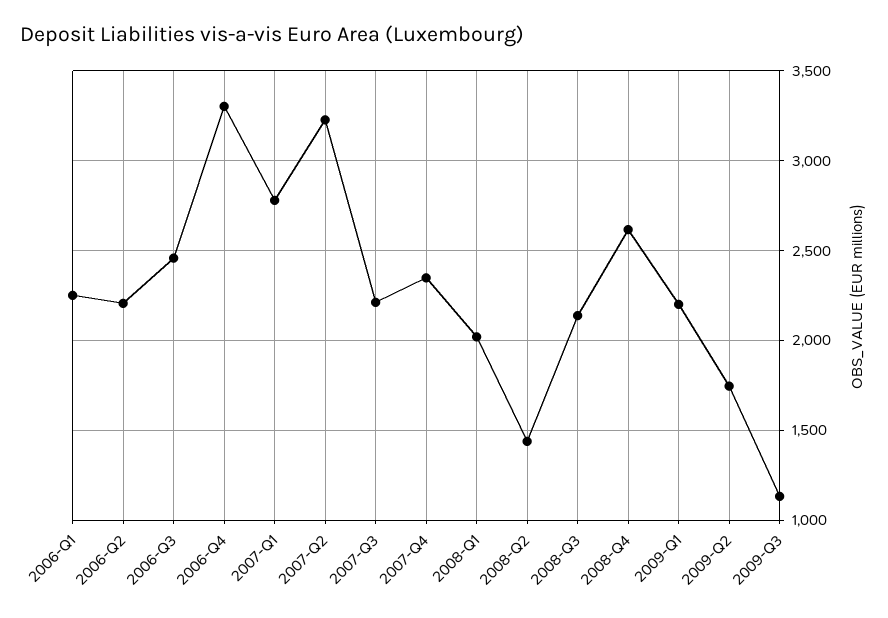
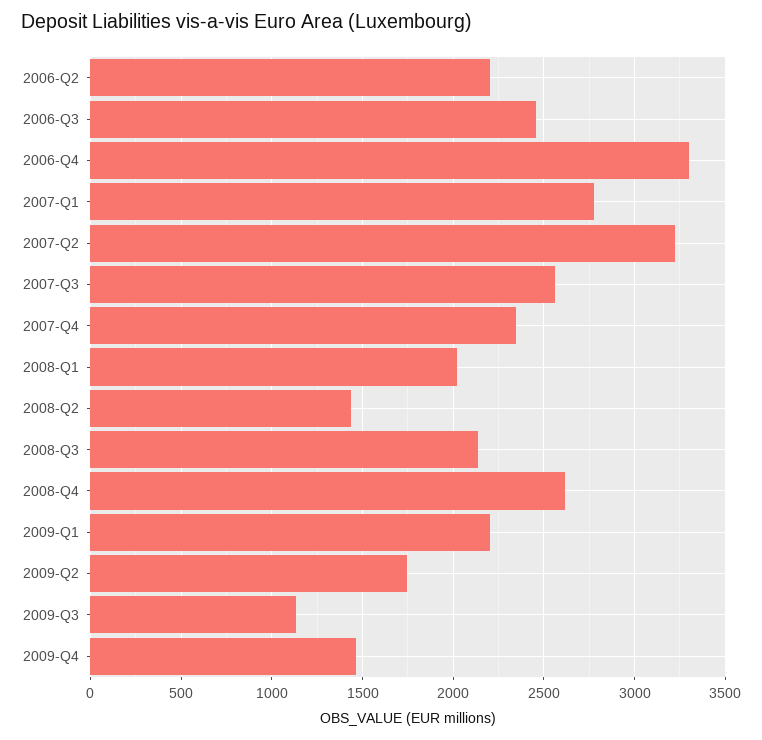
2006-Q1: 2250 -> none
2007-Q3: 2200 -> 2550
2009-Q4: none -> 1450

